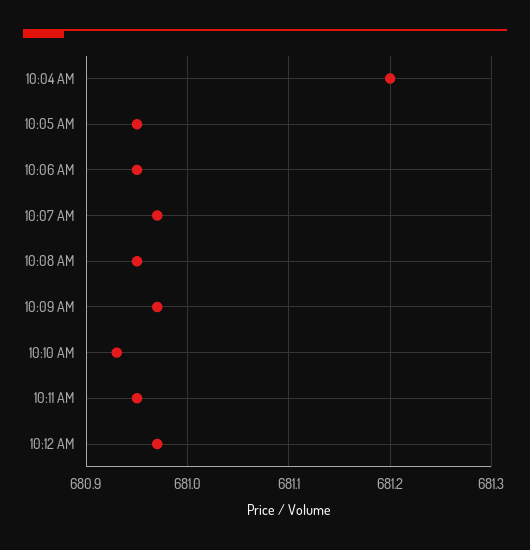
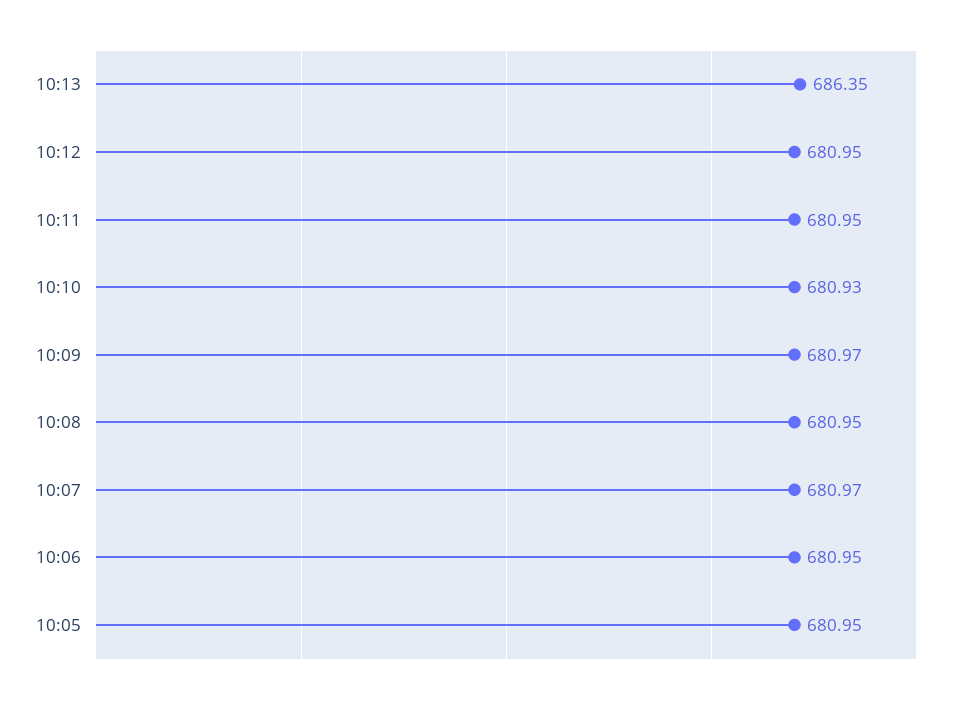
10:04 AM: 681.2 -> none
10:12 AM: 680.97 -> 680.95
10:13: none -> 686.35

